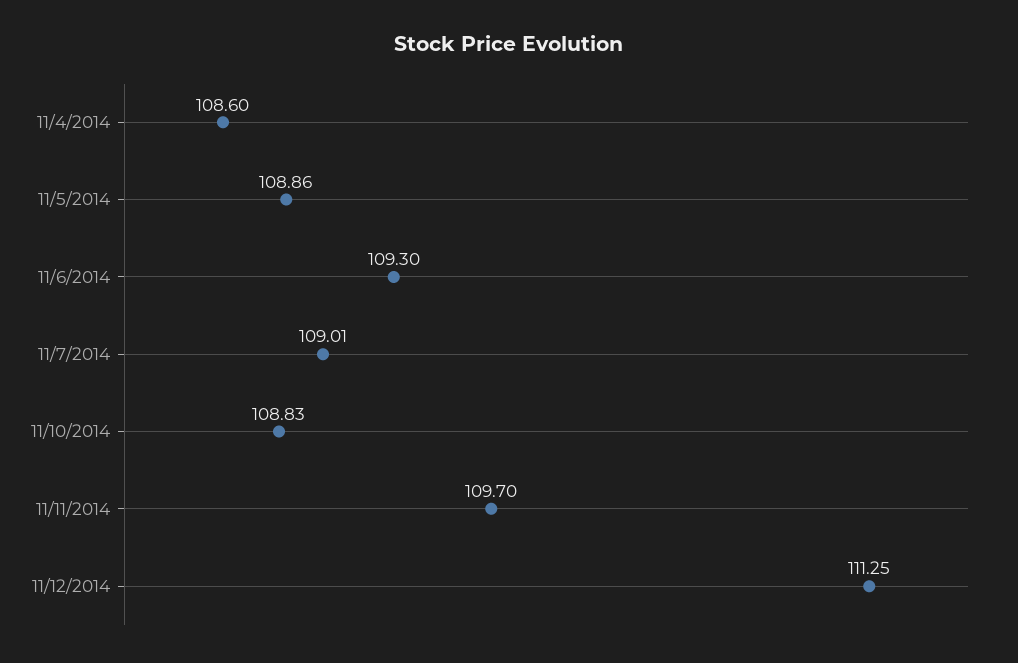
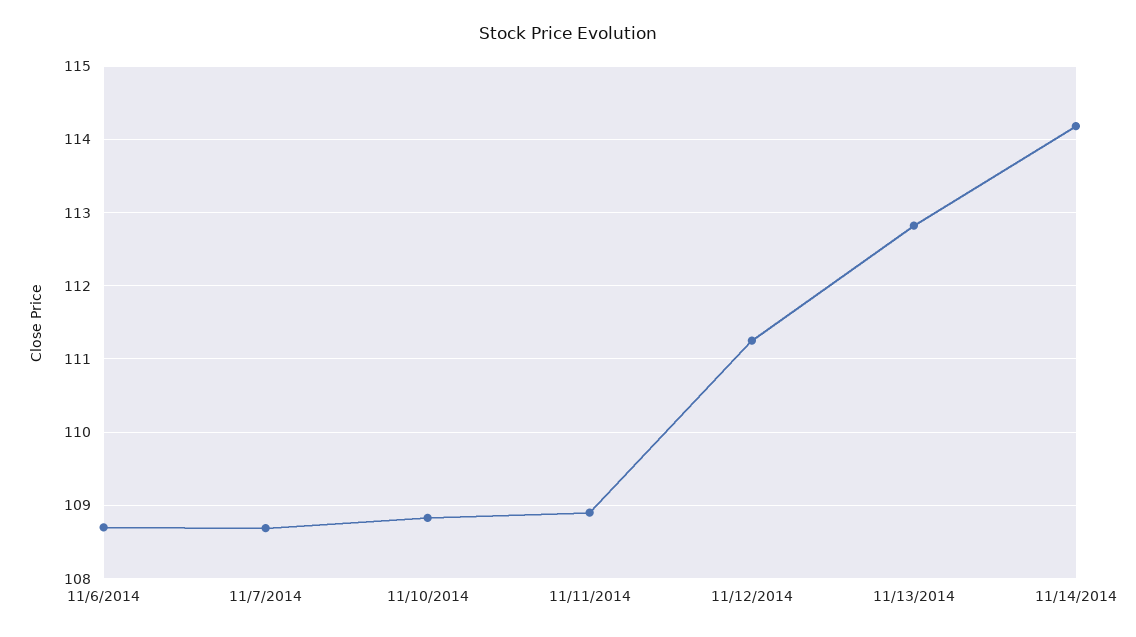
11/4/2014: 108.6 -> none
11/5/2014: 108.86 -> none
11/6/2014: 109.3 -> 108.7
11/7/2014: 109.01 -> 108.7
11/11/2014: 109.7 -> 108.9
11/13/2014: none -> 112.8
11/14/2014: none -> 114.2

